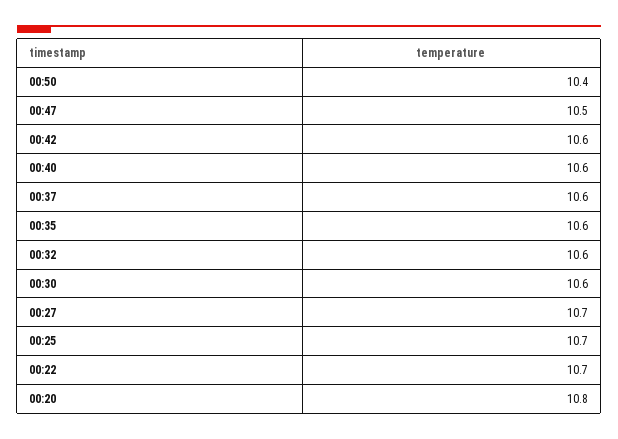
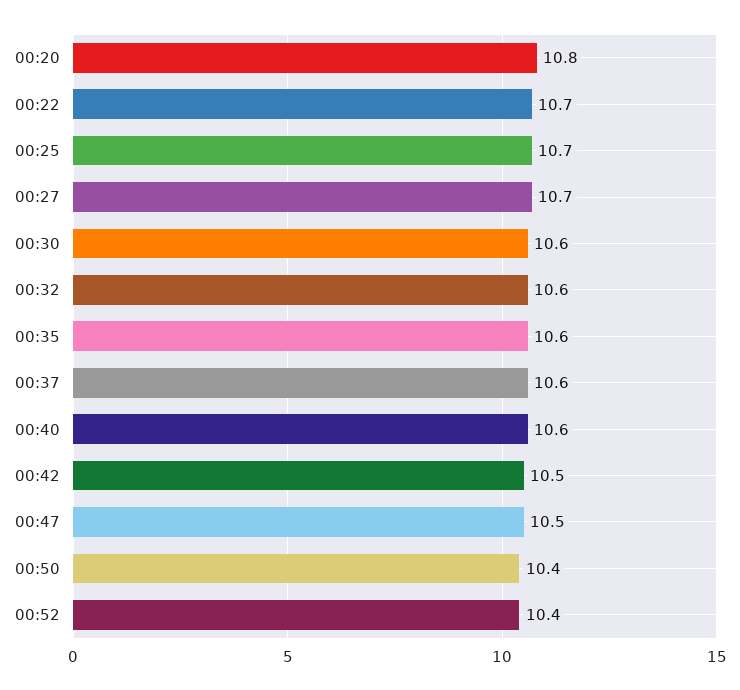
00:42: 10.6 -> 10.5
00:52: none -> 10.4

